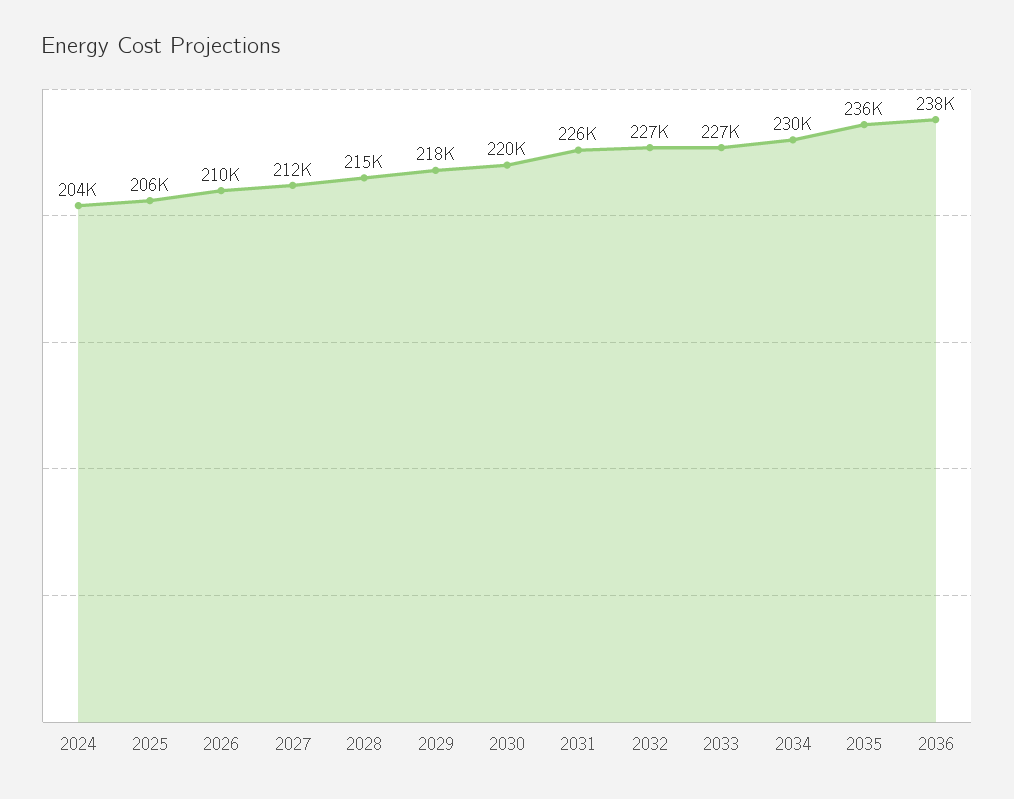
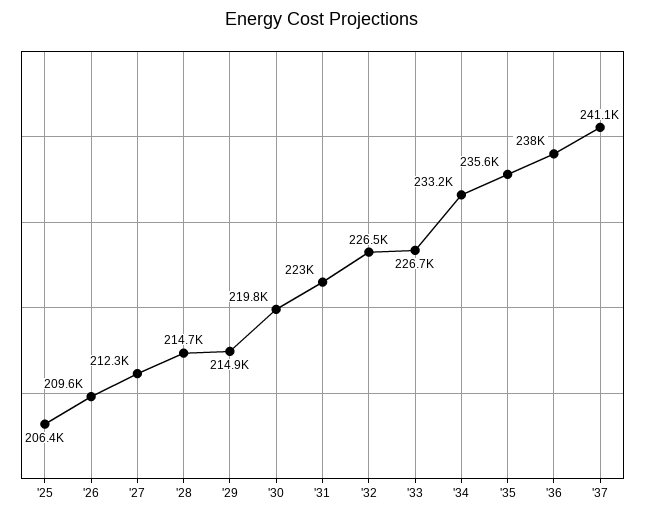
2024: 204000 -> none
2029: 218000 -> 214900
2031: 226000 -> 223000
2034: 230000 -> 233200
'37: none -> 241100

